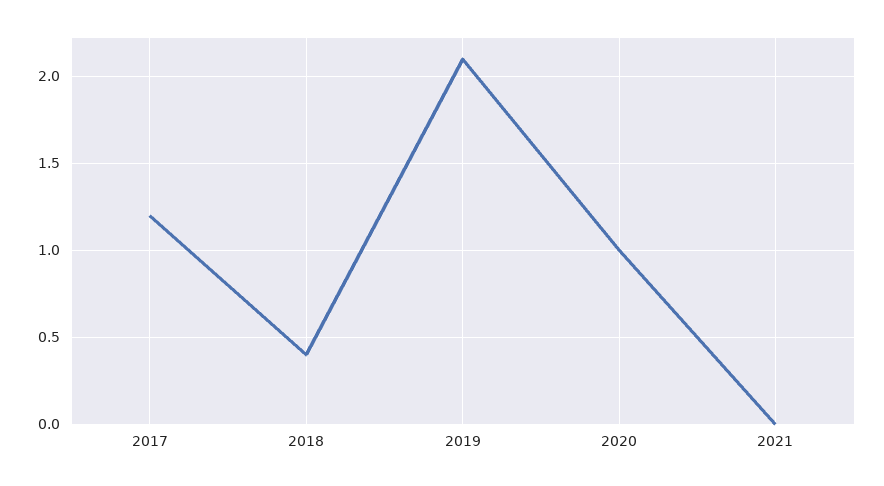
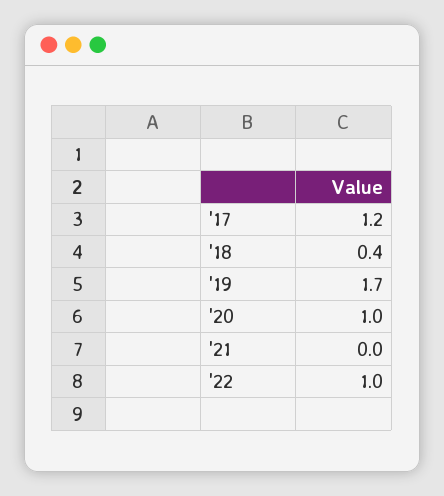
2019: 2.1 -> 1.7
'22: none -> 1

